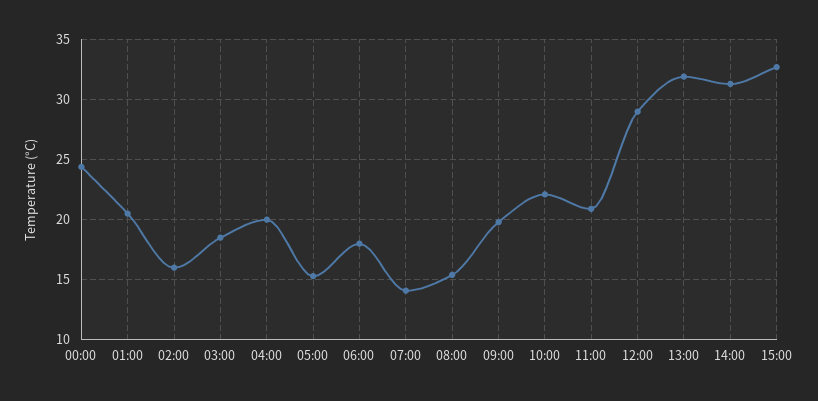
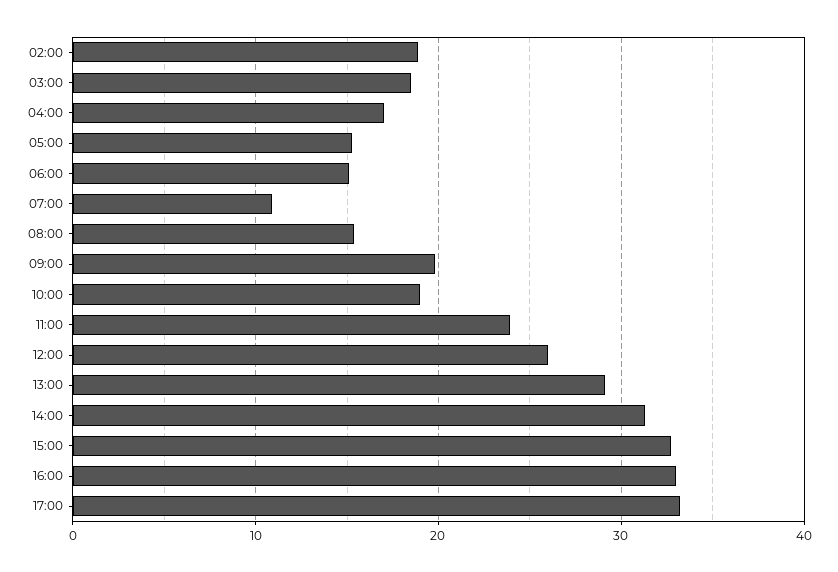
00:00: 24.5 -> none
01:00: 20.5 -> none
02:00: 16 -> 19
04:00: 20 -> 17
06:00: 18 -> 15
07:00: 14 -> 11
10:00: 22 -> 19
11:00: 21 -> 24
12:00: 29 -> 26
13:00: 32 -> 29
16:00: none -> 33
17:00: none -> 33

